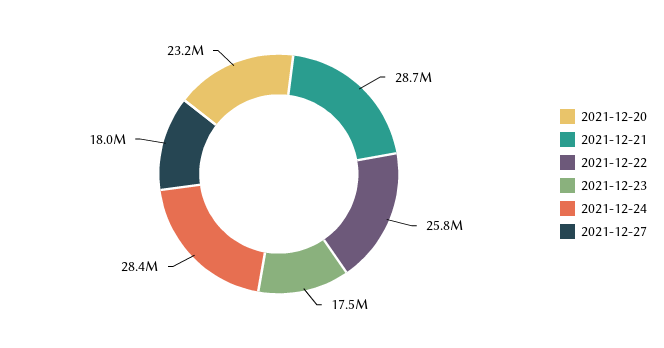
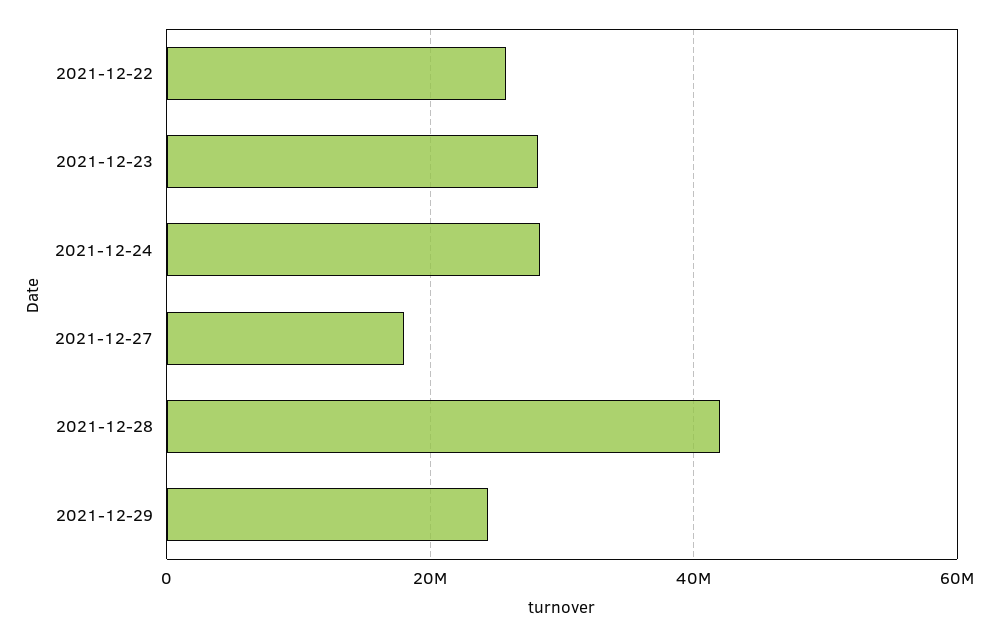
2021-12-20: 23200000 -> none
2021-12-21: 28700000 -> none
2021-12-23: 17500000 -> 28000000
2021-12-28: none -> 42000000
2021-12-29: none -> 24000000

